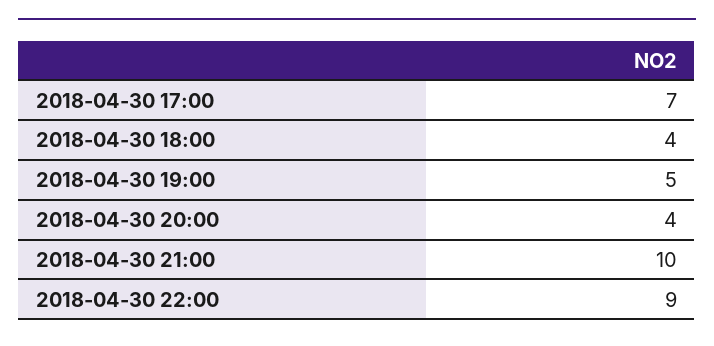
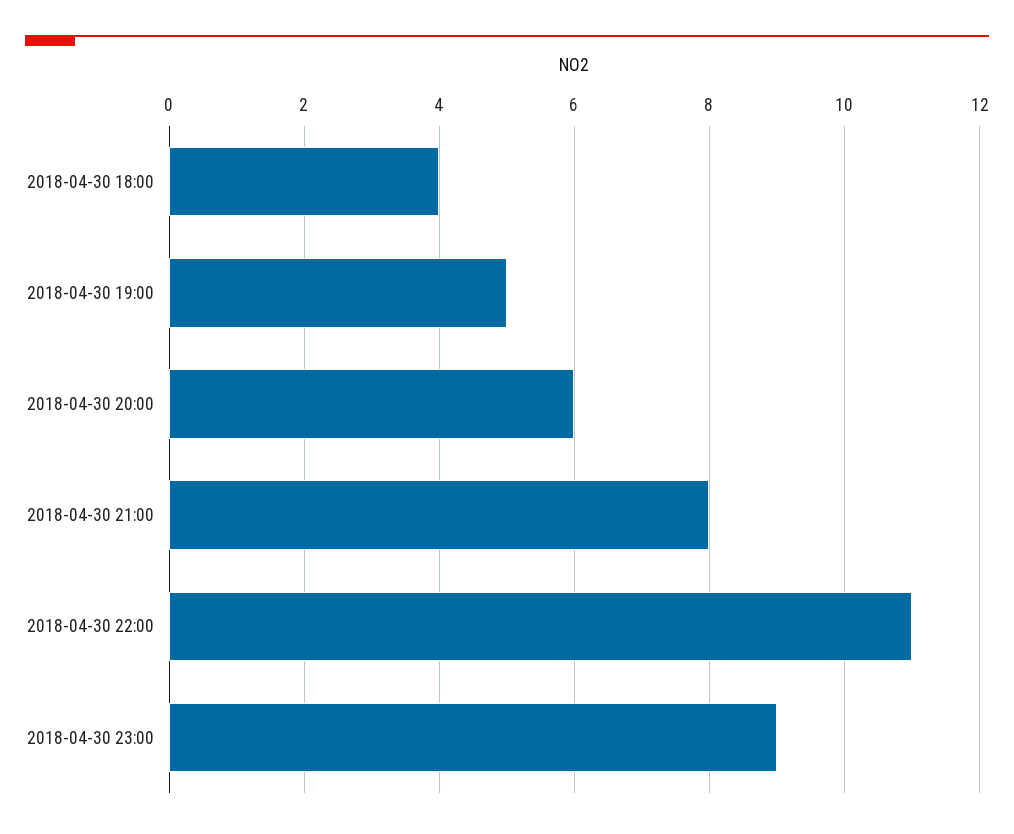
2018-04-30 17:00: 7 -> none
2018-04-30 20:00: 4 -> 6
2018-04-30 21:00: 10 -> 8
2018-04-30 22:00: 9 -> 11
2018-04-30 23:00: none -> 9

